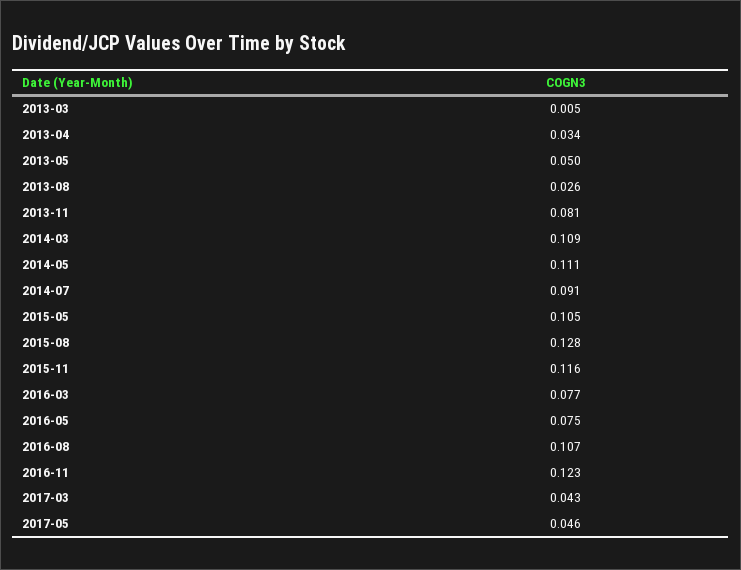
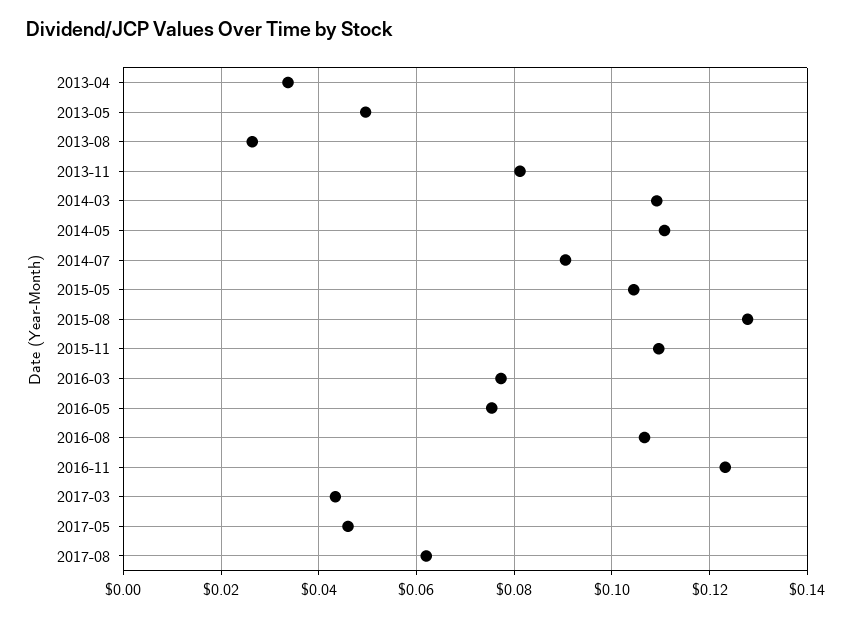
2013-03: 0.005 -> none
2015-11: 0.116 -> 0.11
2017-08: none -> 0.062

